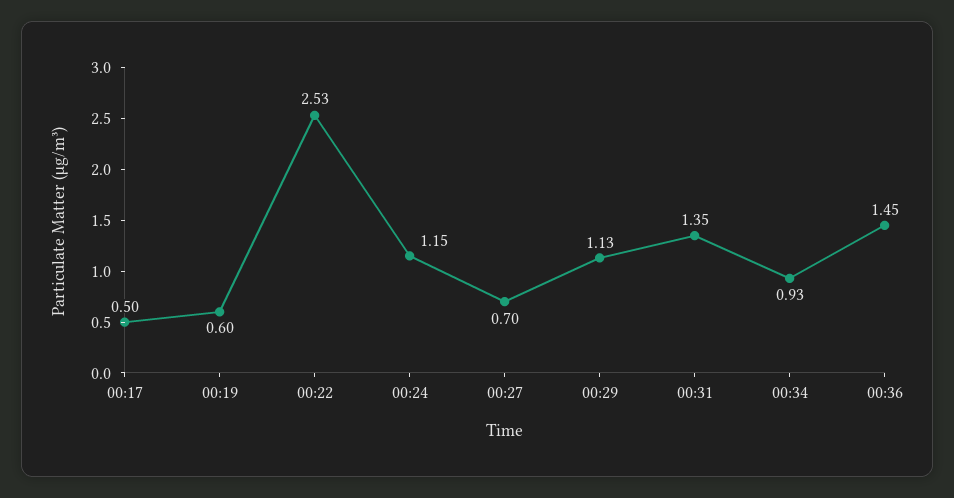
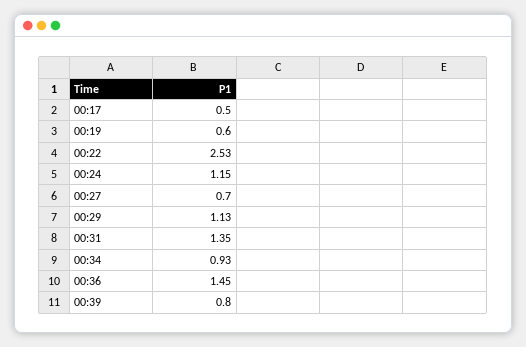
00:39: none -> 0.8

